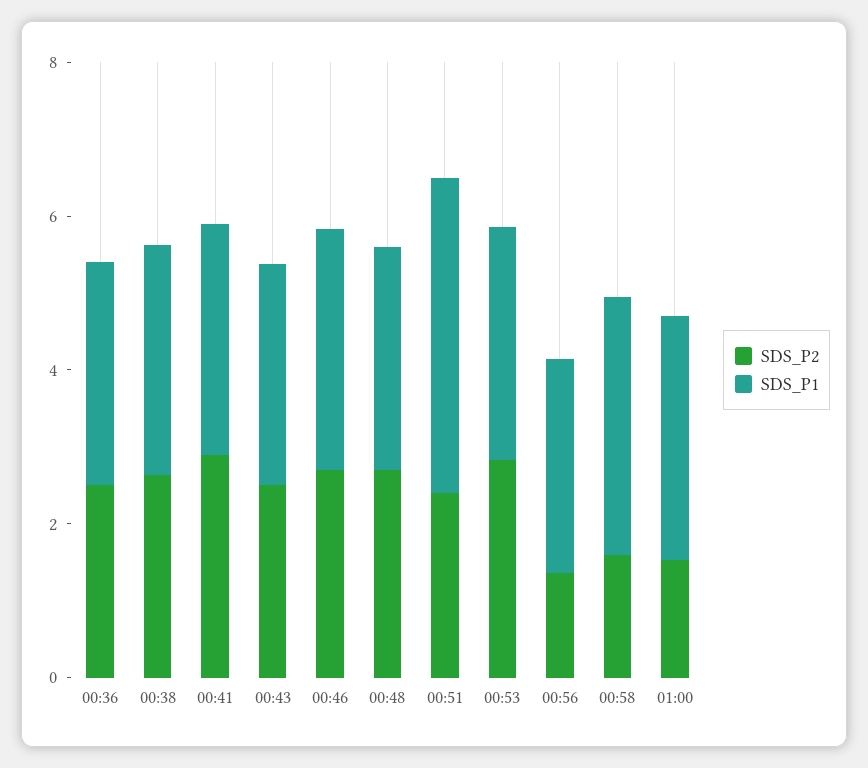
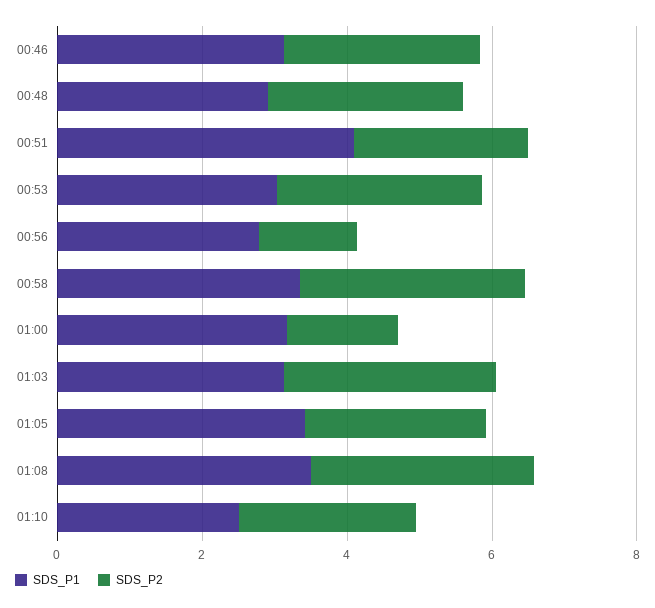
SDS_P2, 00:36: 2.5 -> none
SDS_P1, 00:36: 3 -> none
SDS_P2, 00:38: 2.5 -> none
SDS_P1, 00:38: 3 -> none
SDS_P2, 00:41: 3 -> none
SDS_P1, 00:41: 3 -> none
SDS_P2, 00:43: 2.5 -> none
SDS_P1, 00:43: 3 -> none
SDS_P2, 00:58: 1.5 -> 3
SDS_P1, 01:03: none -> 3
SDS_P2, 01:03: none -> 3
SDS_P1, 01:05: none -> 3.5
SDS_P2, 01:05: none -> 2.5
SDS_P1, 01:08: none -> 3.5
SDS_P2, 01:08: none -> 3
SDS_P1, 01:10: none -> 2.5
SDS_P2, 01:10: none -> 2.5

